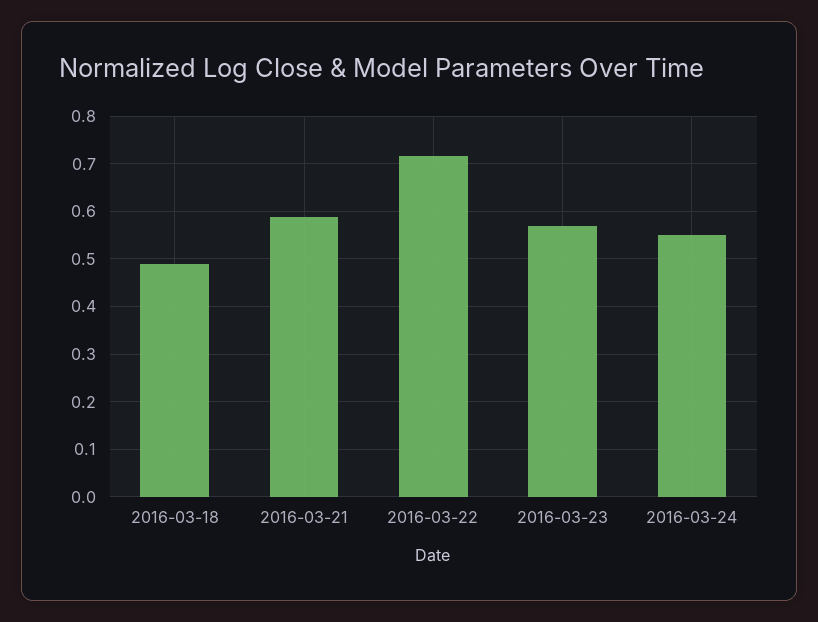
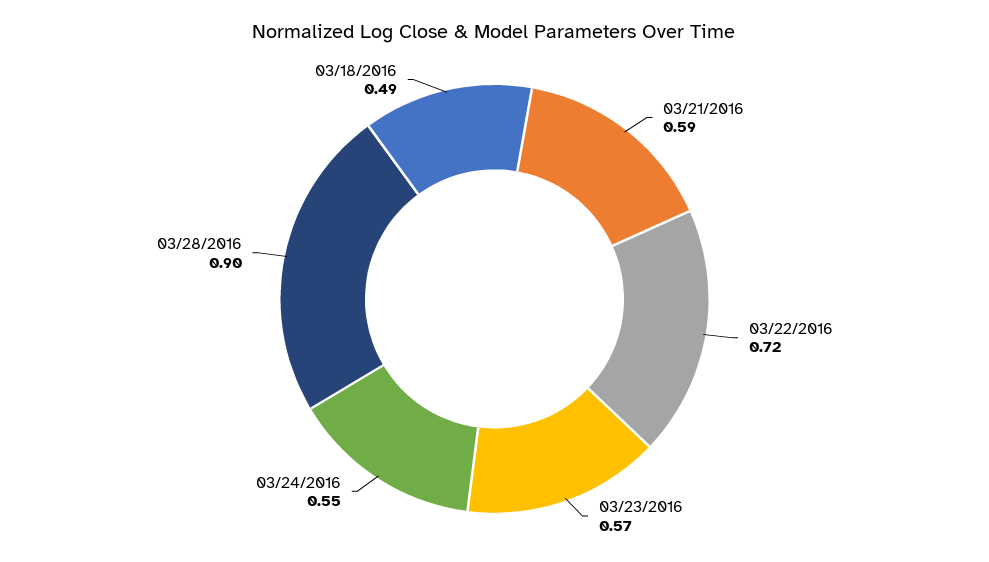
03/28/2016: none -> 0.9

